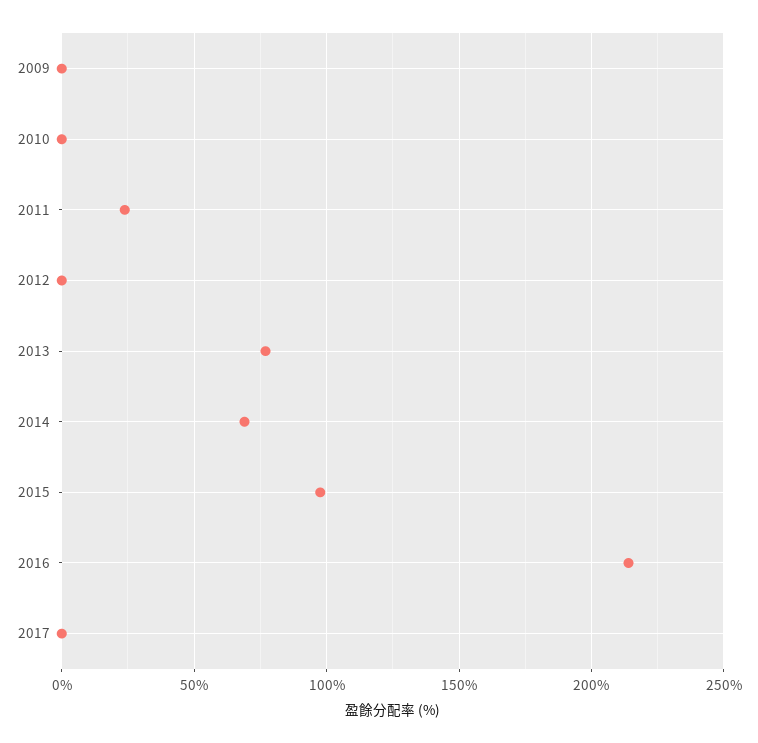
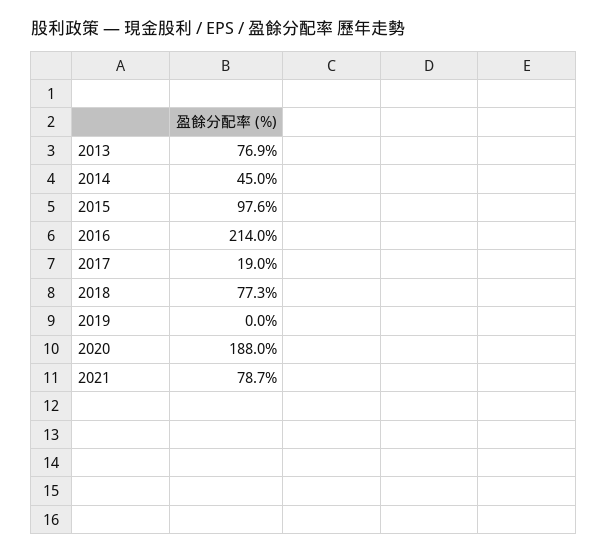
2009: 0 -> none
2010: 0 -> none
2011: 25 -> none
2012: 0 -> none
2014: 70 -> 45
2017: 0 -> 19
2018: none -> 77.3
2019: none -> 0
2020: none -> 188
2021: none -> 78.7

